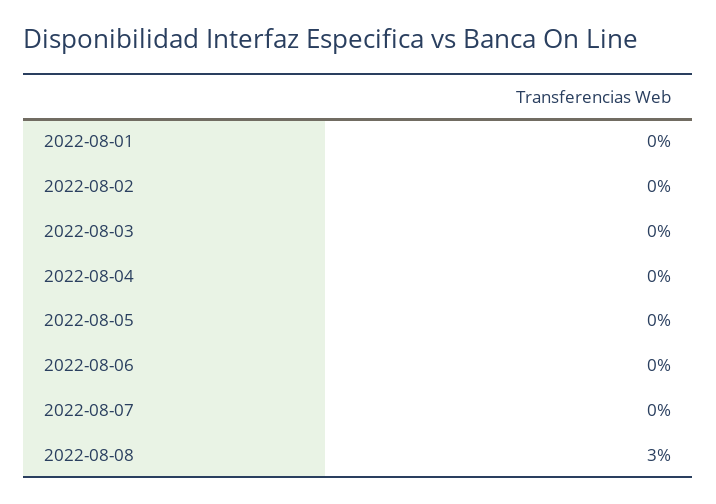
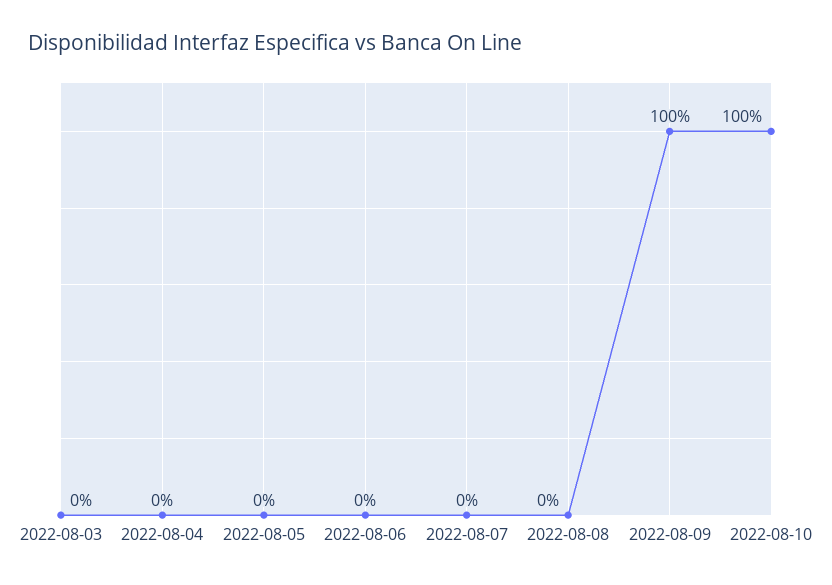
2022-08-01: 0 -> none
2022-08-02: 0 -> none
2022-08-08: 3 -> 0
2022-08-09: none -> 100
2022-08-10: none -> 100

